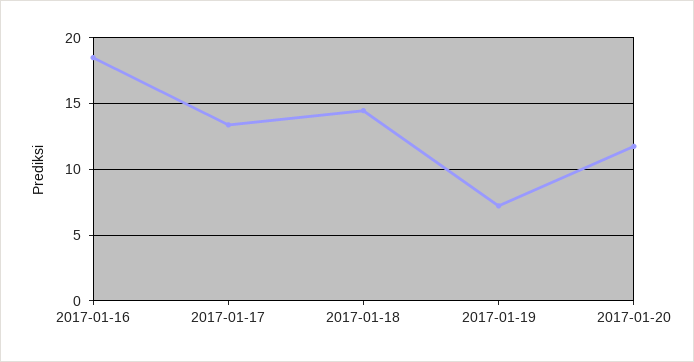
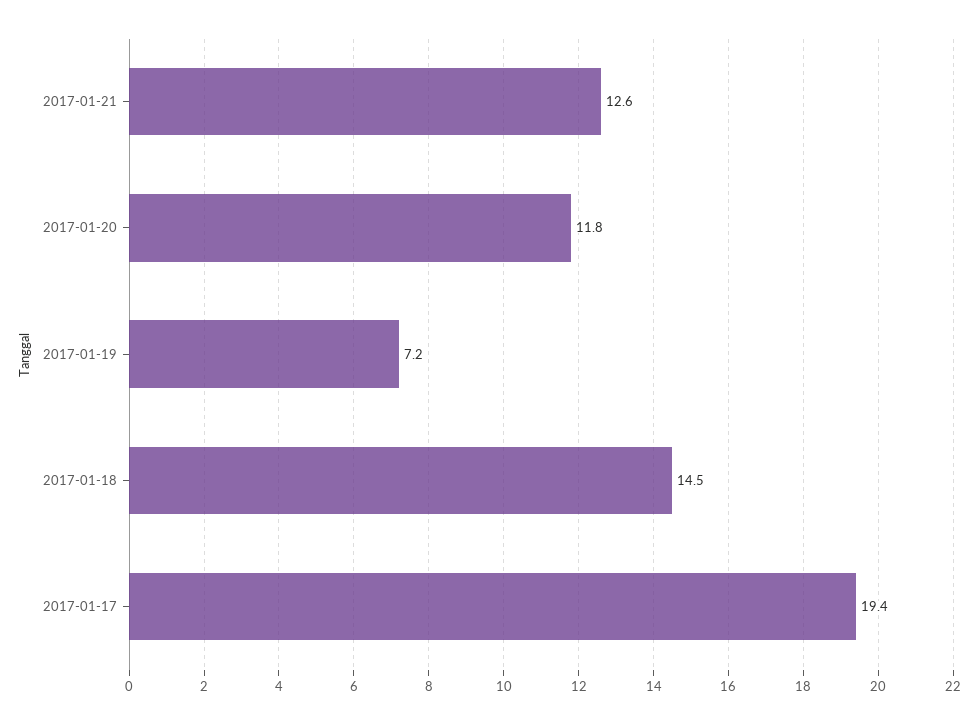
2017-01-16: 18.5 -> none
2017-01-17: 13.5 -> 19.4
2017-01-21: none -> 12.6

